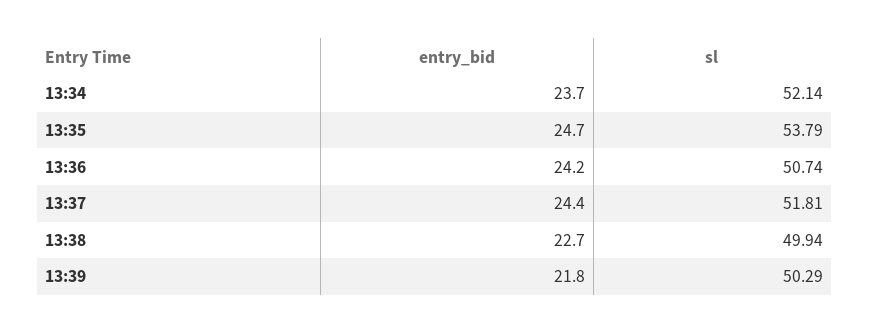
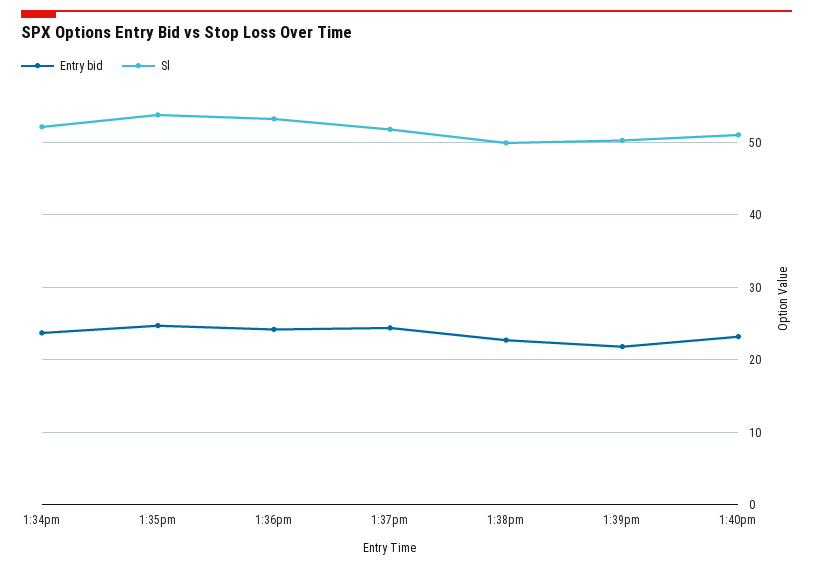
sl, 13:36: 50.74 -> 53
entry_bid, 1:40pm: none -> 23
sl, 1:40pm: none -> 51

